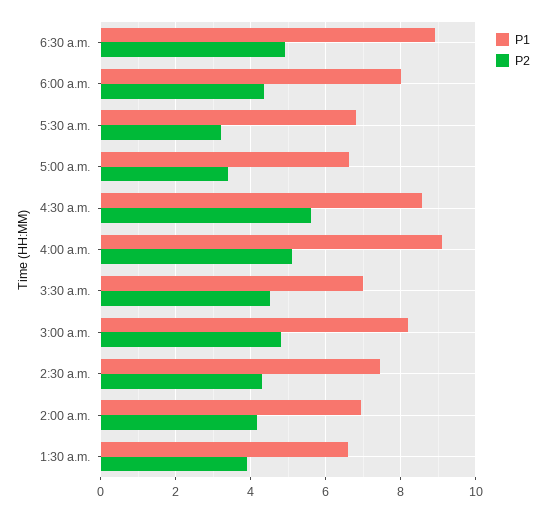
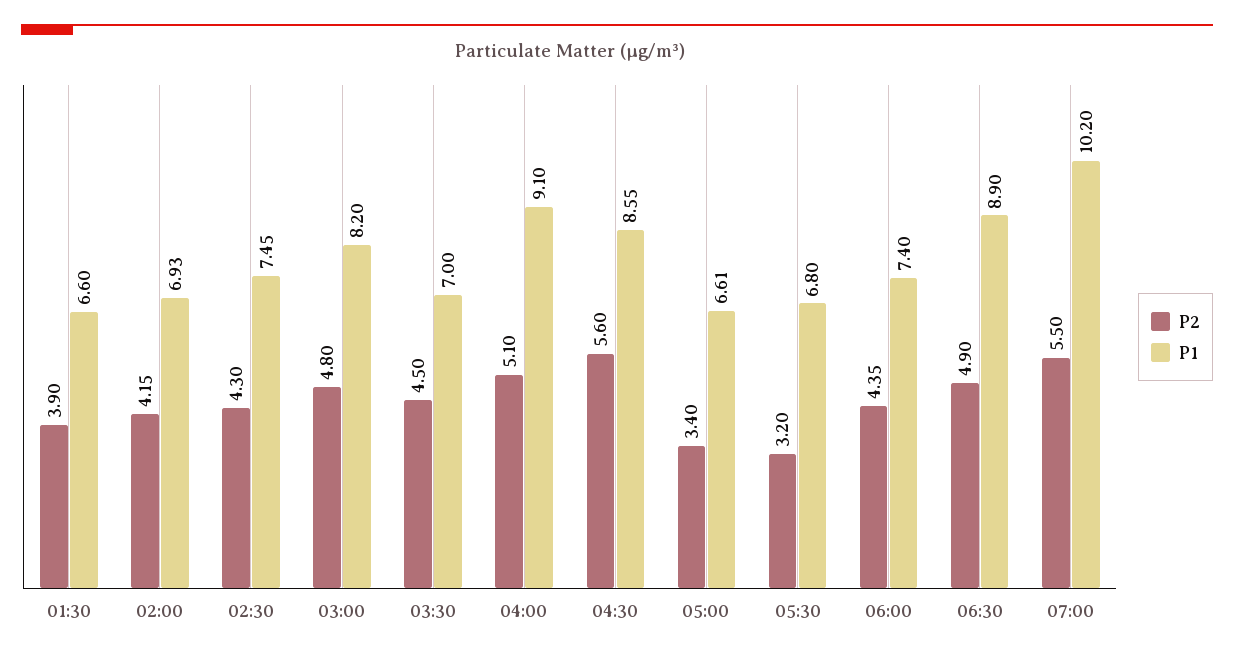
P1, 6:00 a.m.: 8 -> 7.4
P2, 07:00: none -> 5.5
P1, 07:00: none -> 10.2

